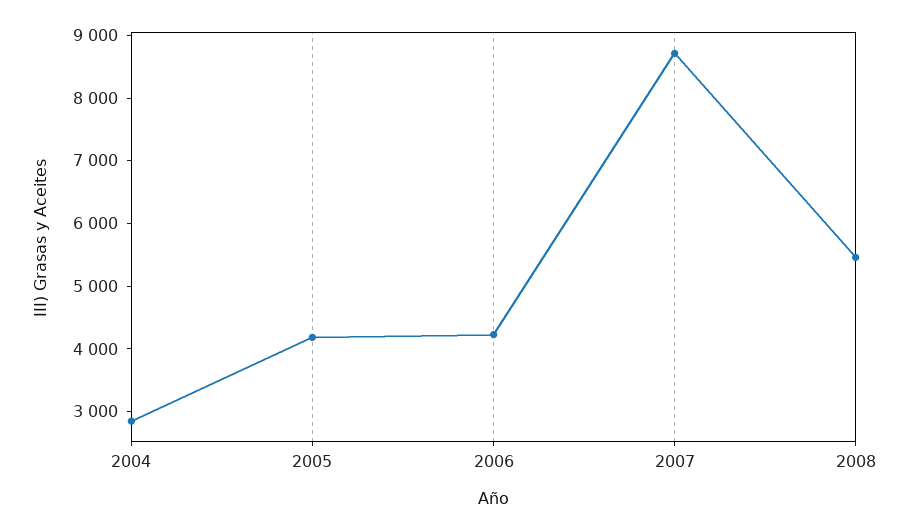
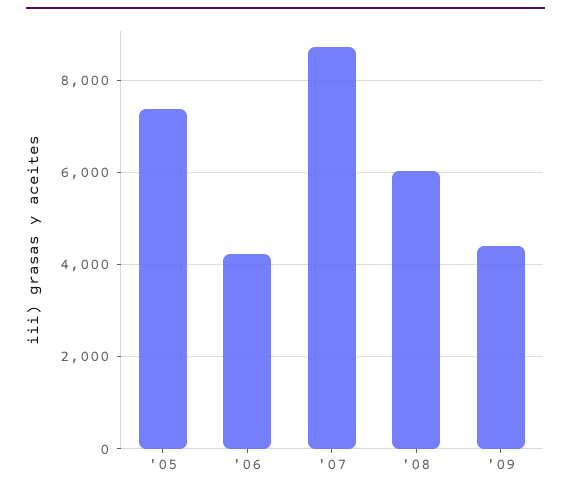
2004: 2800 -> none
2005: 4200 -> 7400
2008: 5400 -> 6000
'09: none -> 4400

